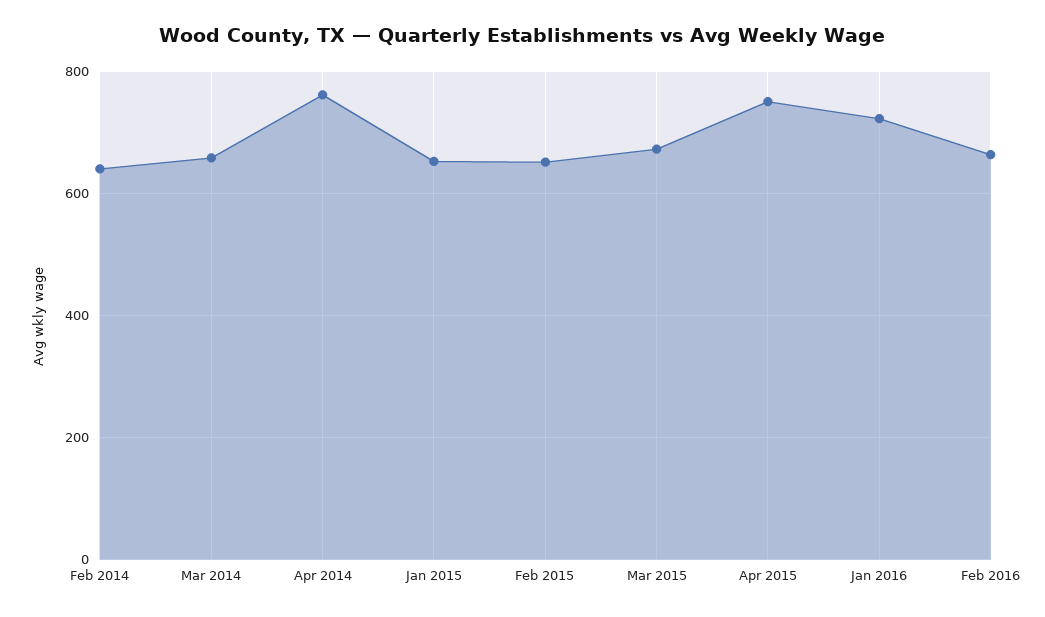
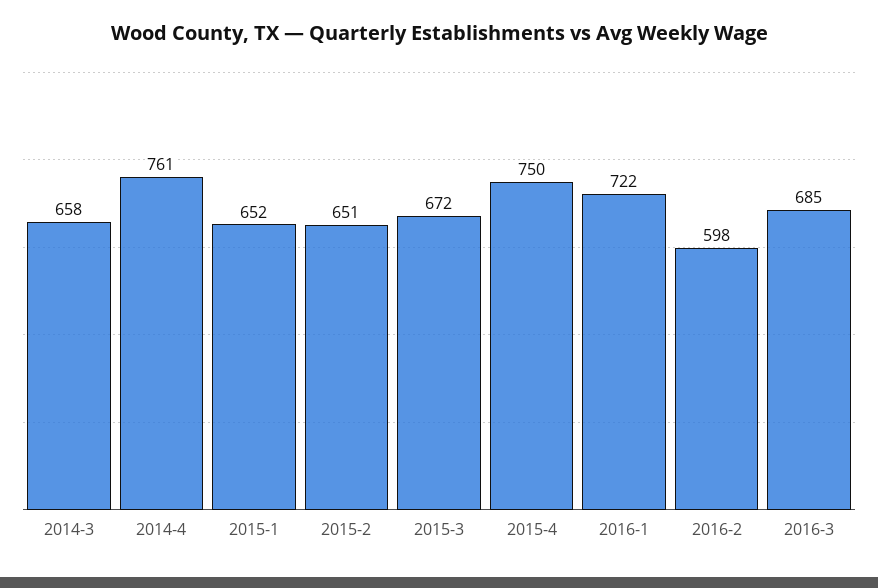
Feb 2014: 640 -> none
Feb 2016: 660 -> 598
2016-3: none -> 685

